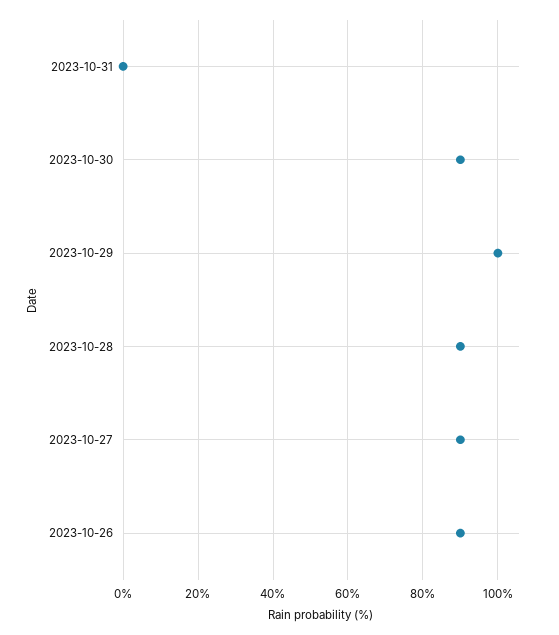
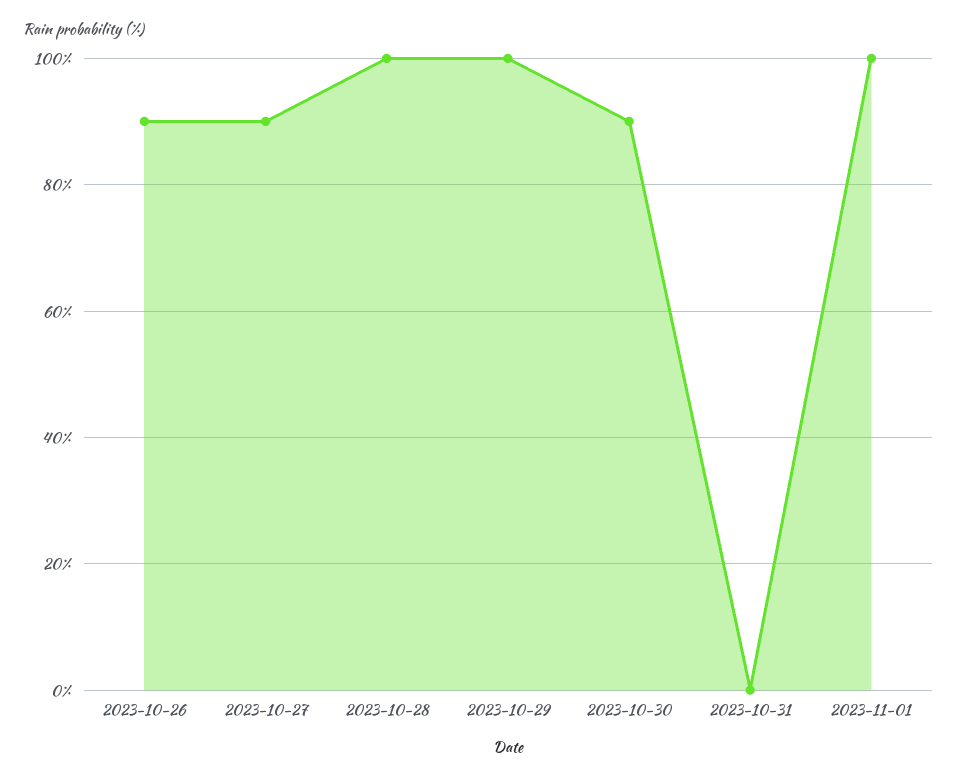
2023-10-28: 90 -> 100
2023-11-01: none -> 100

